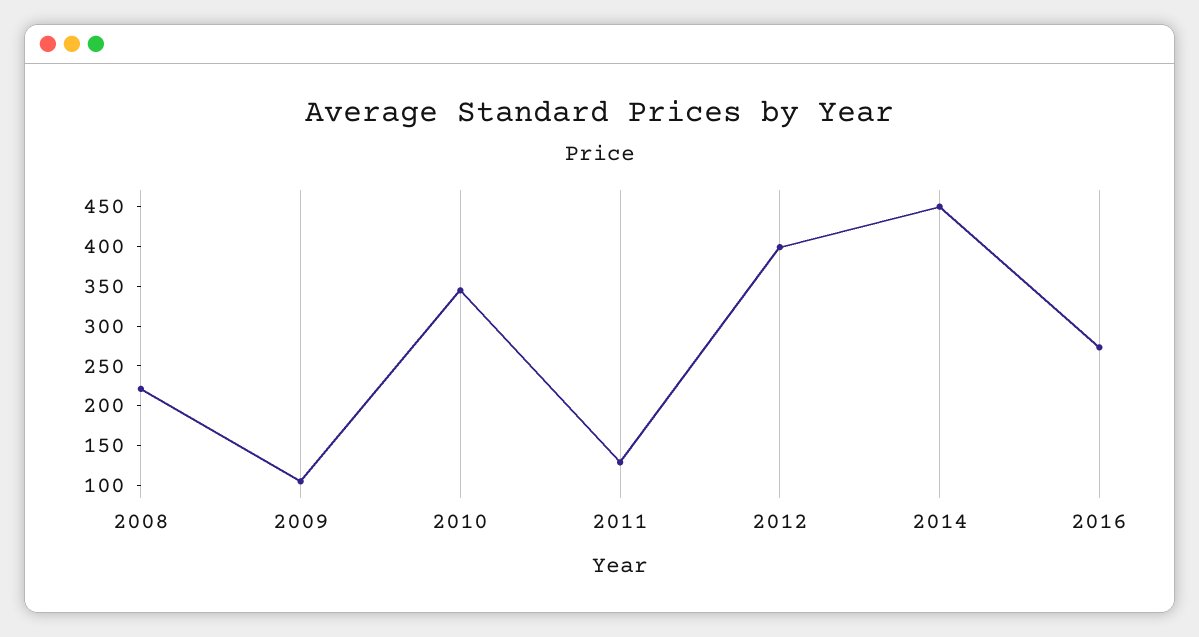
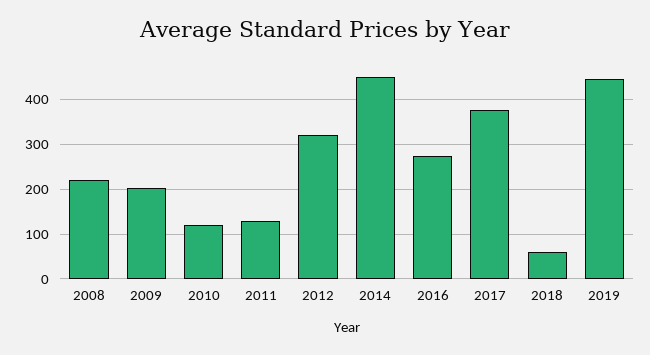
2009: 100 -> 200
2010: 350 -> 120
2012: 400 -> 320
2017: none -> 380
2018: none -> 60
2019: none -> 440

